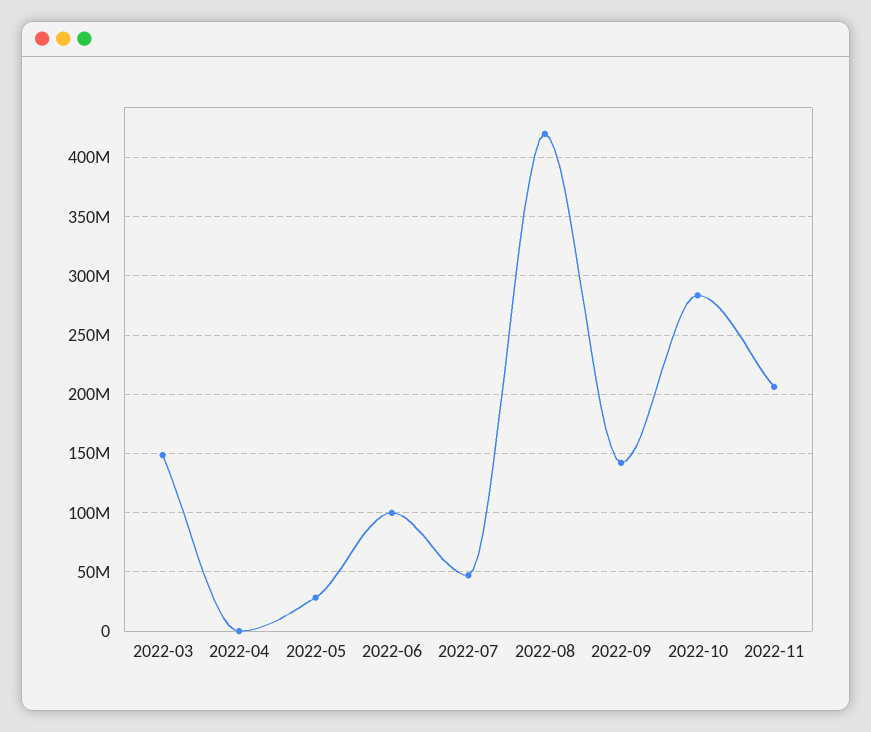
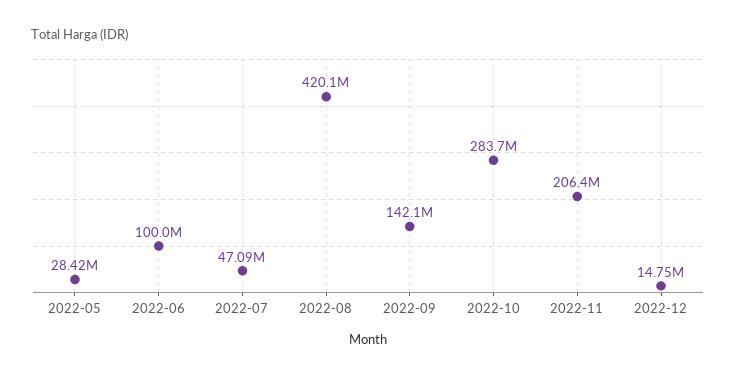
2022-03: 150000000 -> none
2022-04: 0 -> none
2022-12: none -> 14750000

